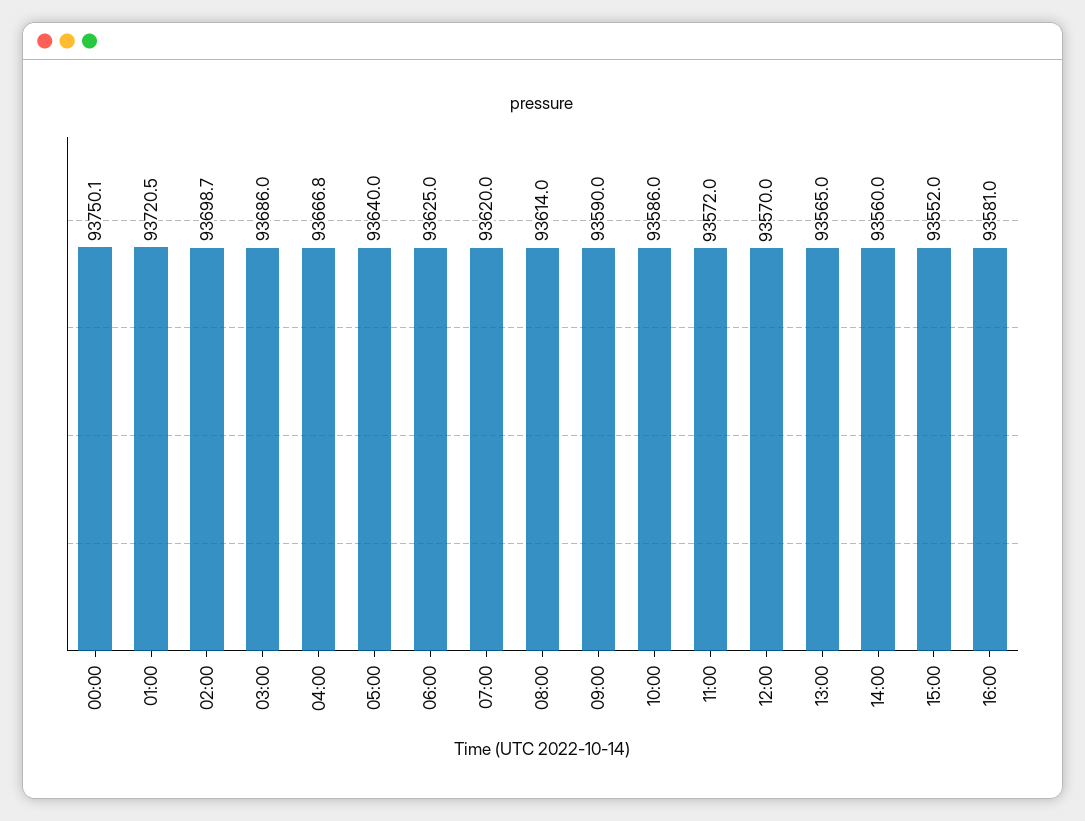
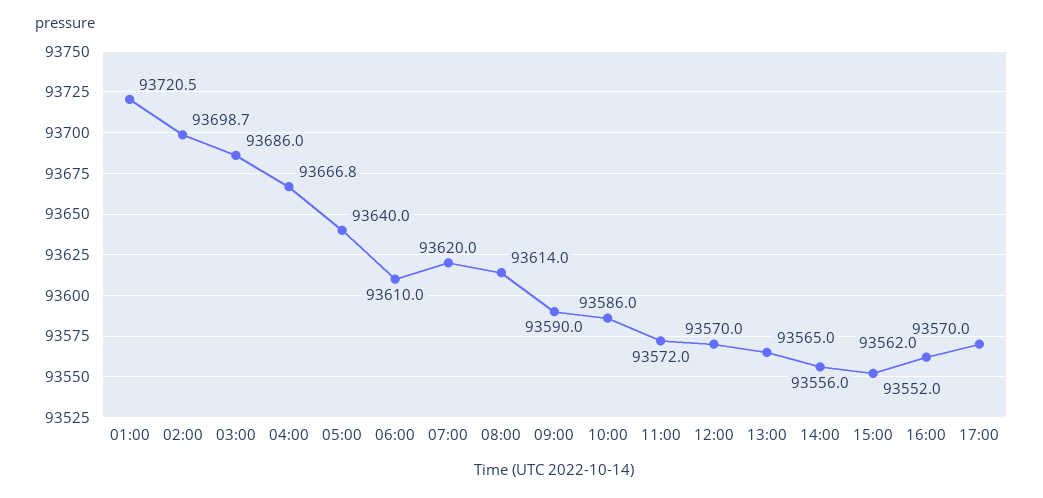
00:00: 93750.1 -> none
06:00: 93625 -> 93610
14:00: 93560 -> 93556
16:00: 93581 -> 93562
17:00: none -> 93570

